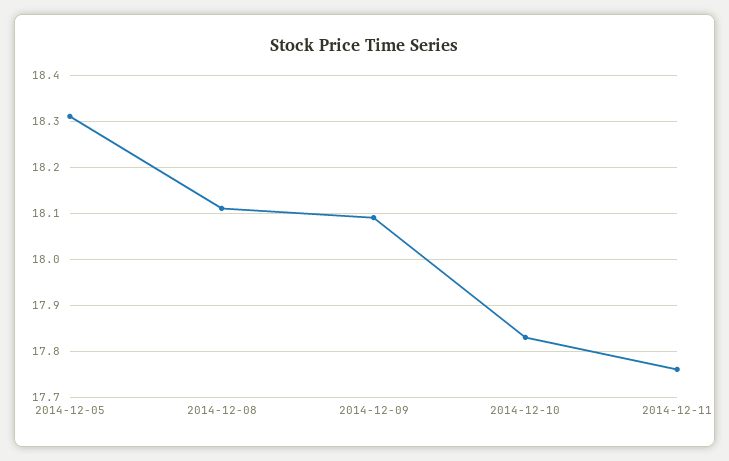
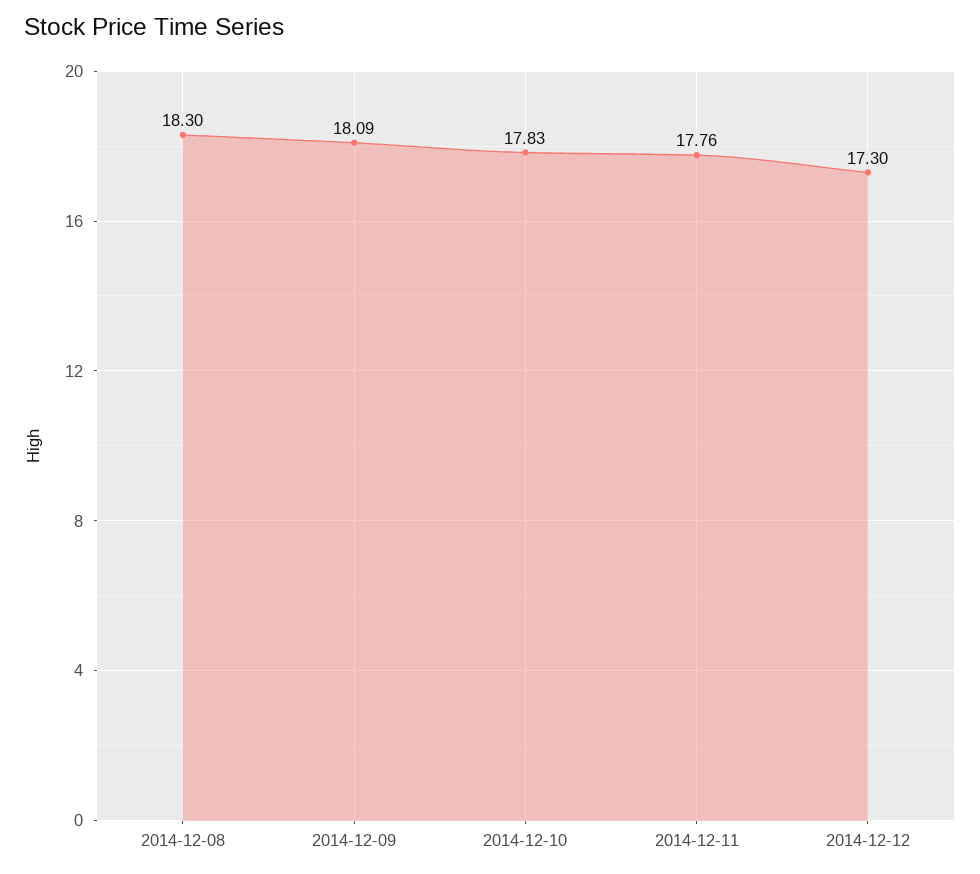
2014-12-05: 18.3 -> none
2014-12-08: 18.1 -> 18.3
2014-12-12: none -> 17.3

